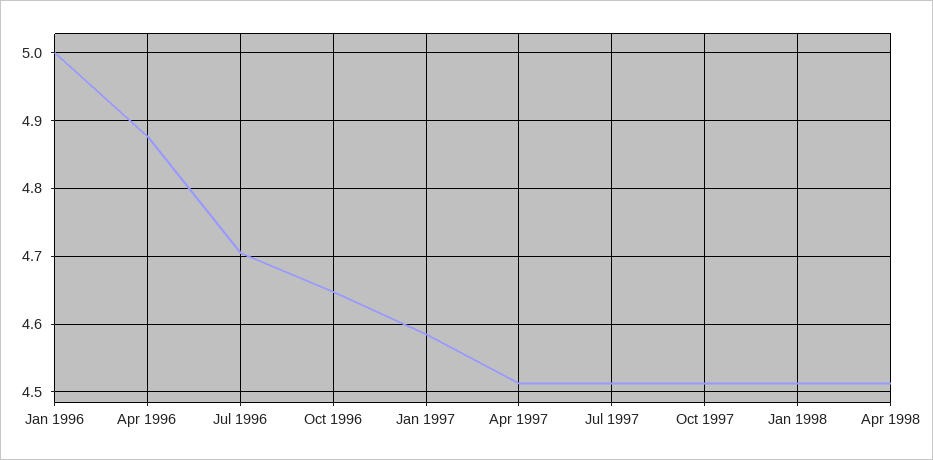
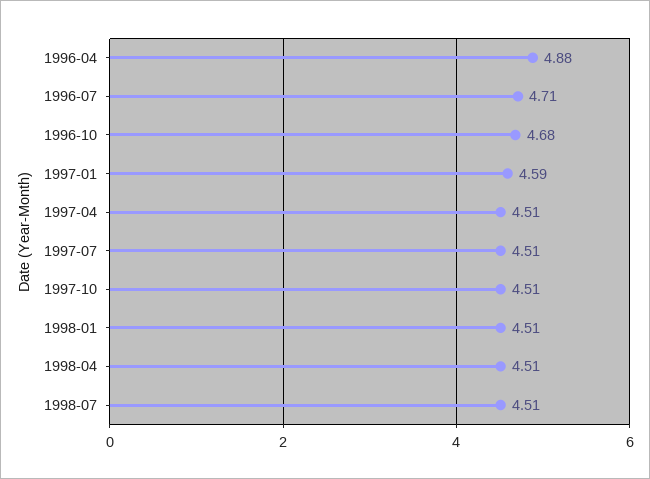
Jan 1996: 5 -> none
Oct 1996: 4.65 -> 4.68
1998-07: none -> 4.51

